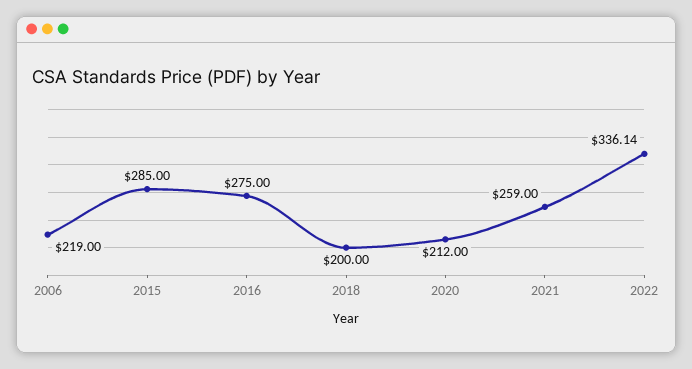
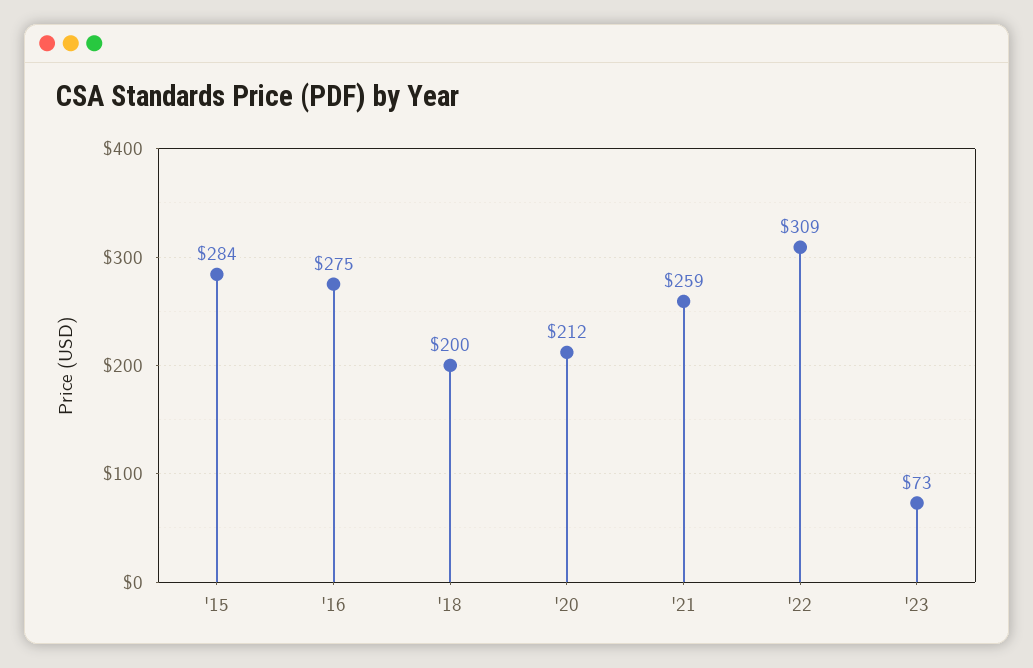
2006: 219 -> none
2015: 285 -> 284
2022: 336.14 -> 309
'23: none -> 73

